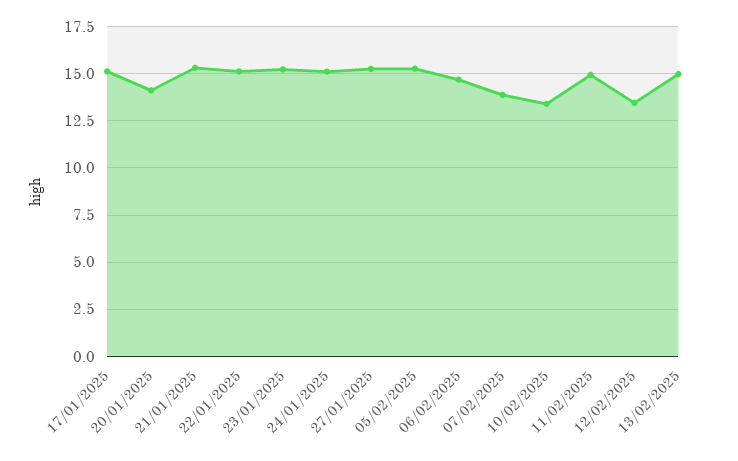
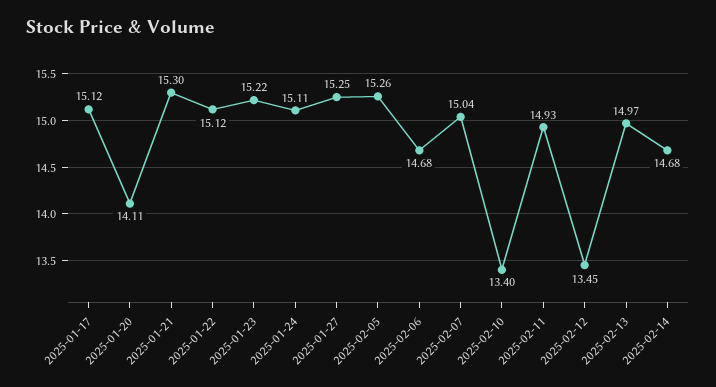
07/02/2025: 14 -> 15.04
2025-02-14: none -> 14.68

